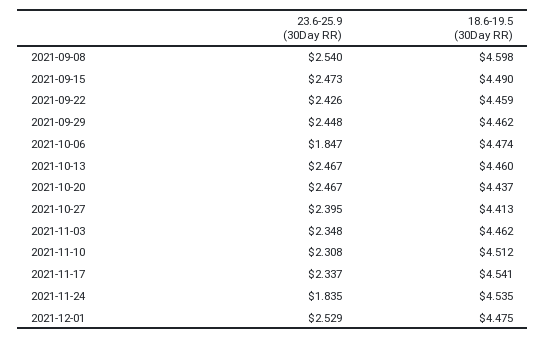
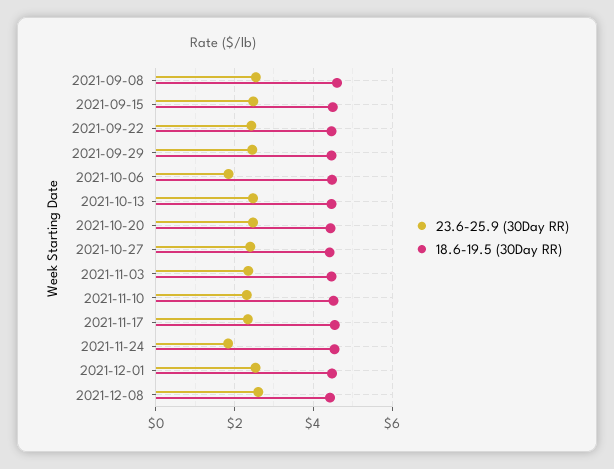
23.6-25.9 (30Day RR), 2021-12-08: none -> 2.6
18.6-19.5 (30Day RR), 2021-12-08: none -> 4.4

